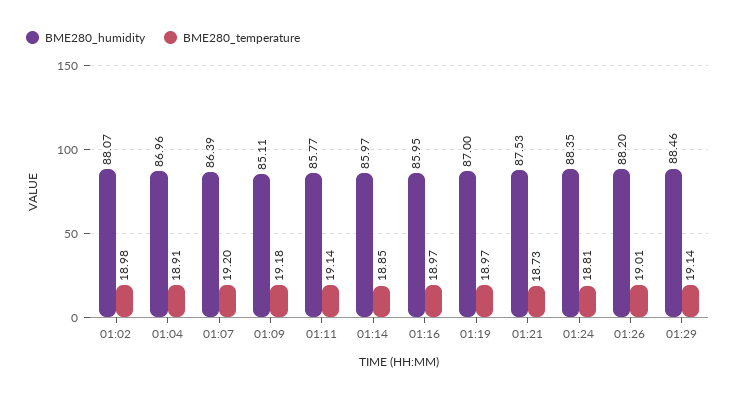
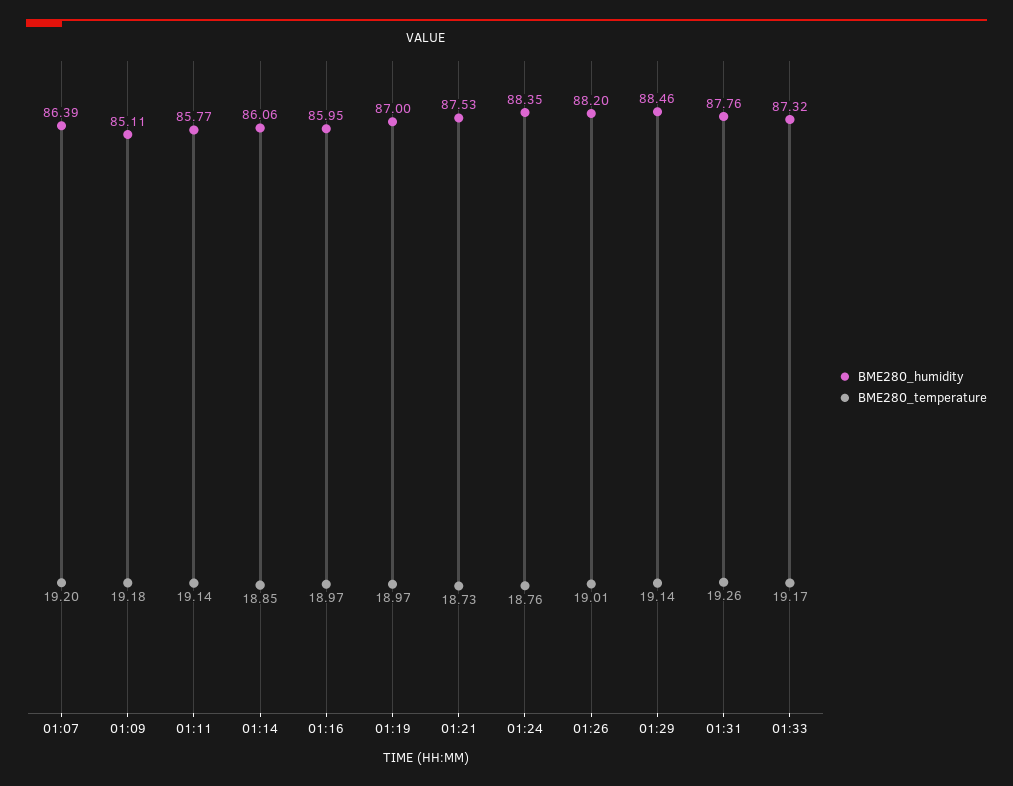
BME280_humidity, 01:02: 88.07 -> none
BME280_temperature, 01:02: 18.98 -> none
BME280_humidity, 01:04: 86.96 -> none
BME280_temperature, 01:04: 18.91 -> none
BME280_humidity, 01:14: 85.97 -> 86.06
BME280_temperature, 01:24: 18.81 -> 18.76
BME280_humidity, 01:31: none -> 87.76
BME280_temperature, 01:31: none -> 19.26
BME280_humidity, 01:33: none -> 87.32
BME280_temperature, 01:33: none -> 19.17

